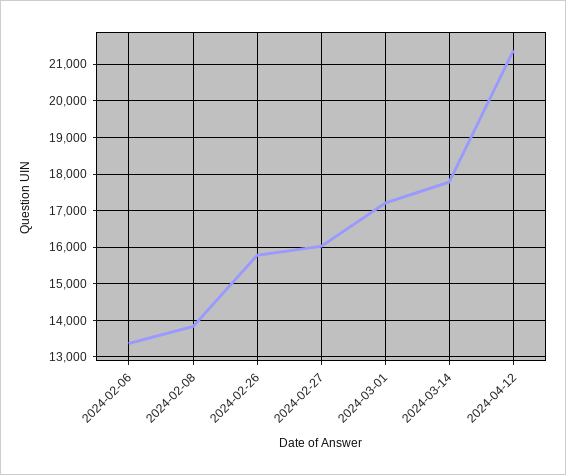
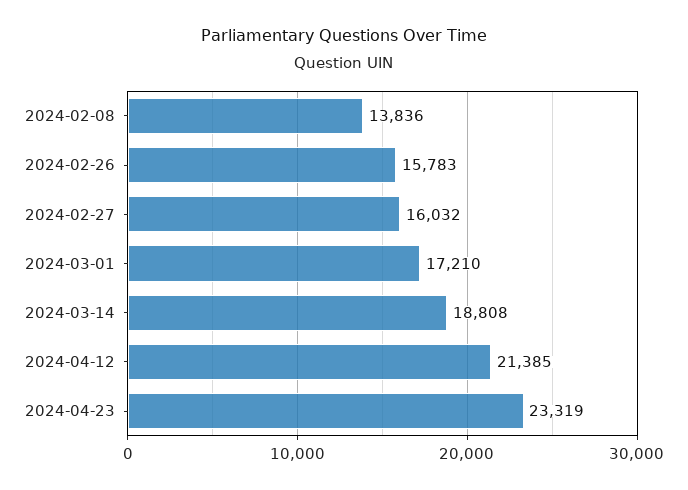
2024-02-06: 13400 -> none
2024-03-14: 17800 -> 18808
2024-04-23: none -> 23319

